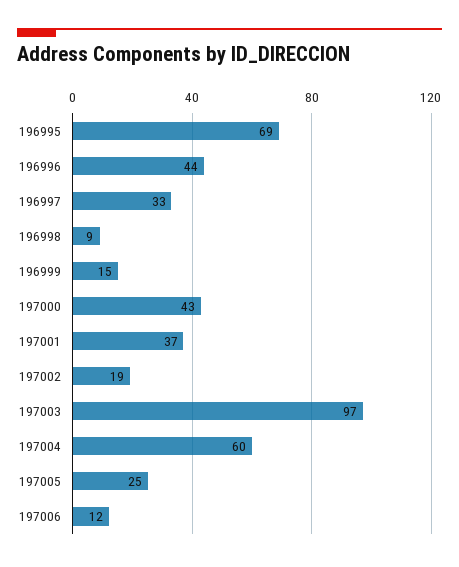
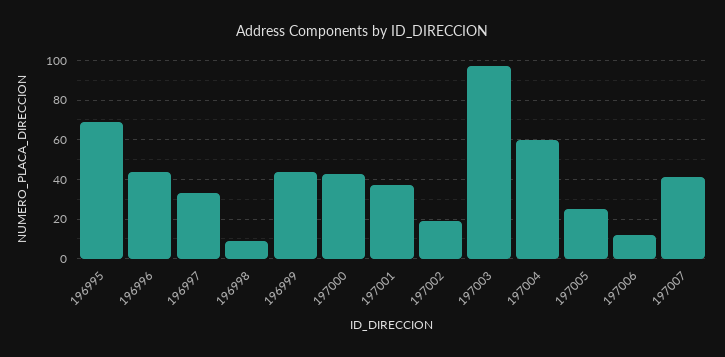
196999: 15 -> 45
197007: none -> 40

